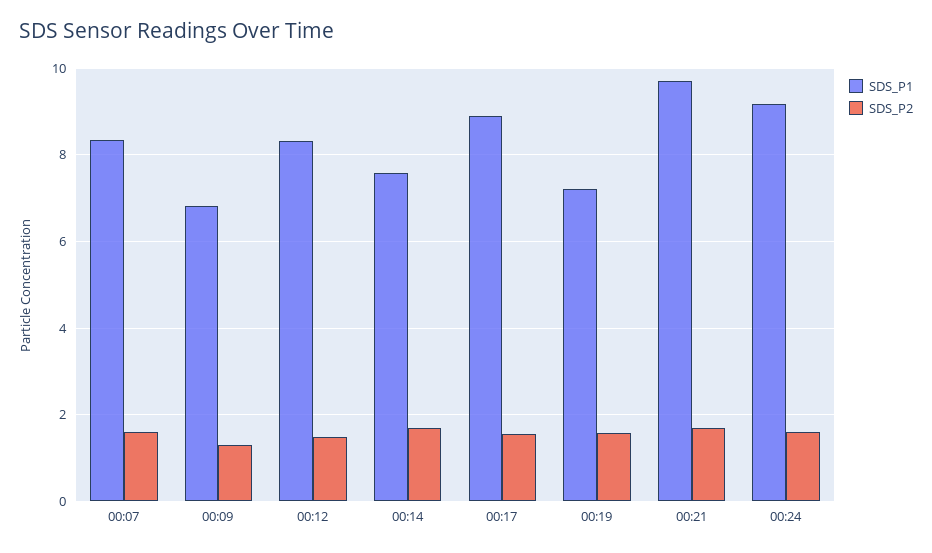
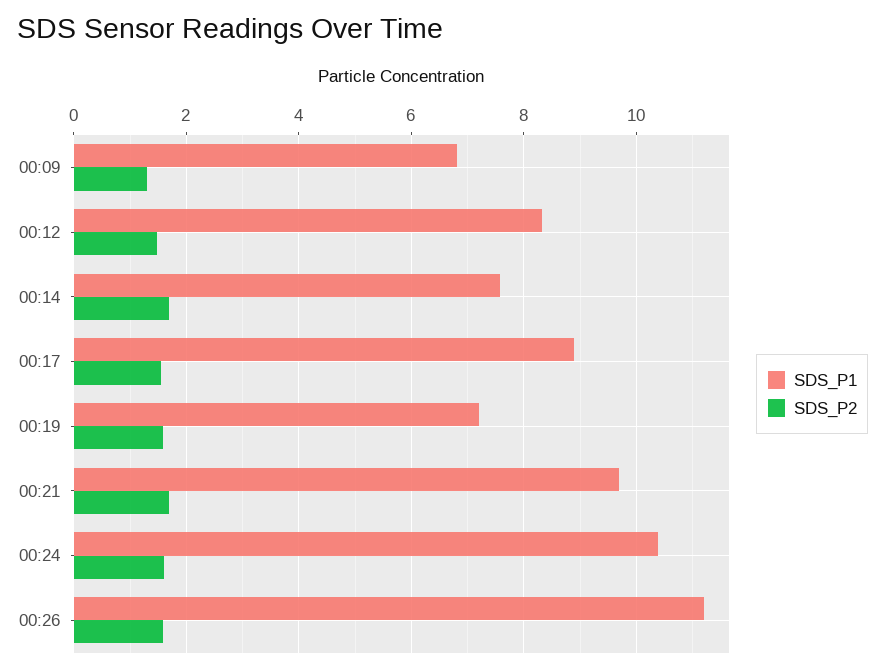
SDS_P1, 00:07: 8.4 -> none
SDS_P2, 00:07: 1.6 -> none
SDS_P1, 00:24: 9.2 -> 10.4
SDS_P1, 00:26: none -> 11.2
SDS_P2, 00:26: none -> 1.6

